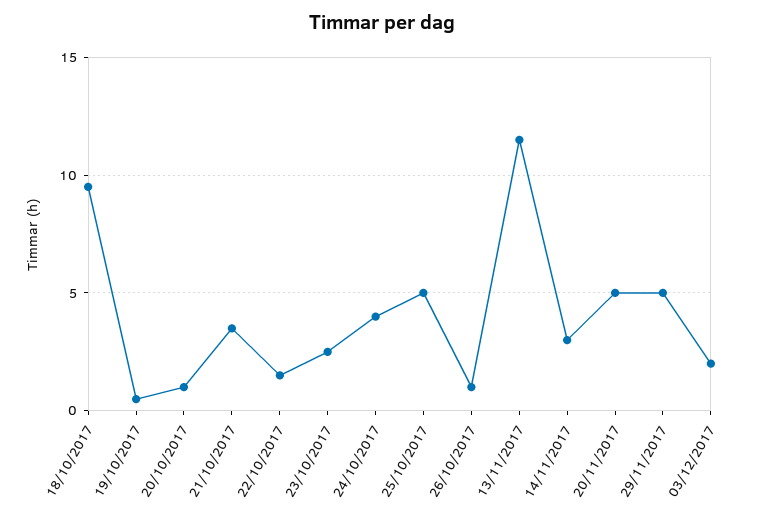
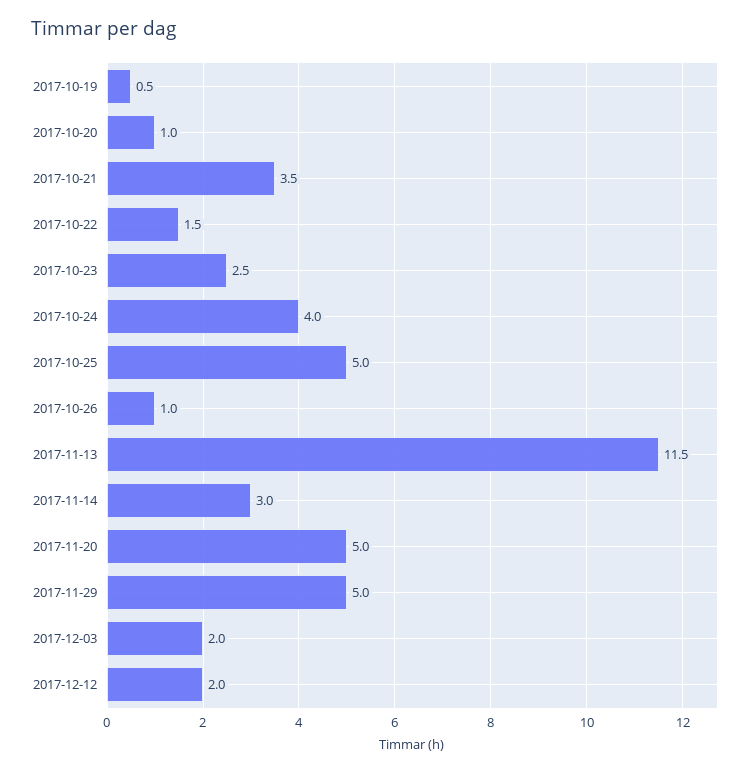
18/10/2017: 9.5 -> none
2017-12-12: none -> 2

